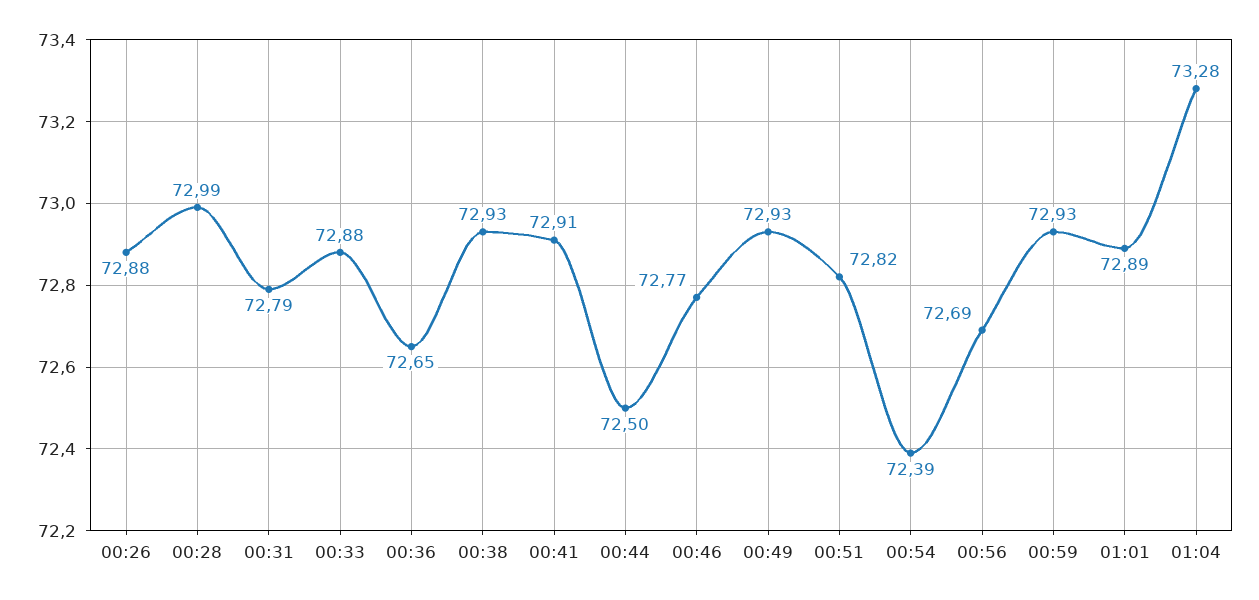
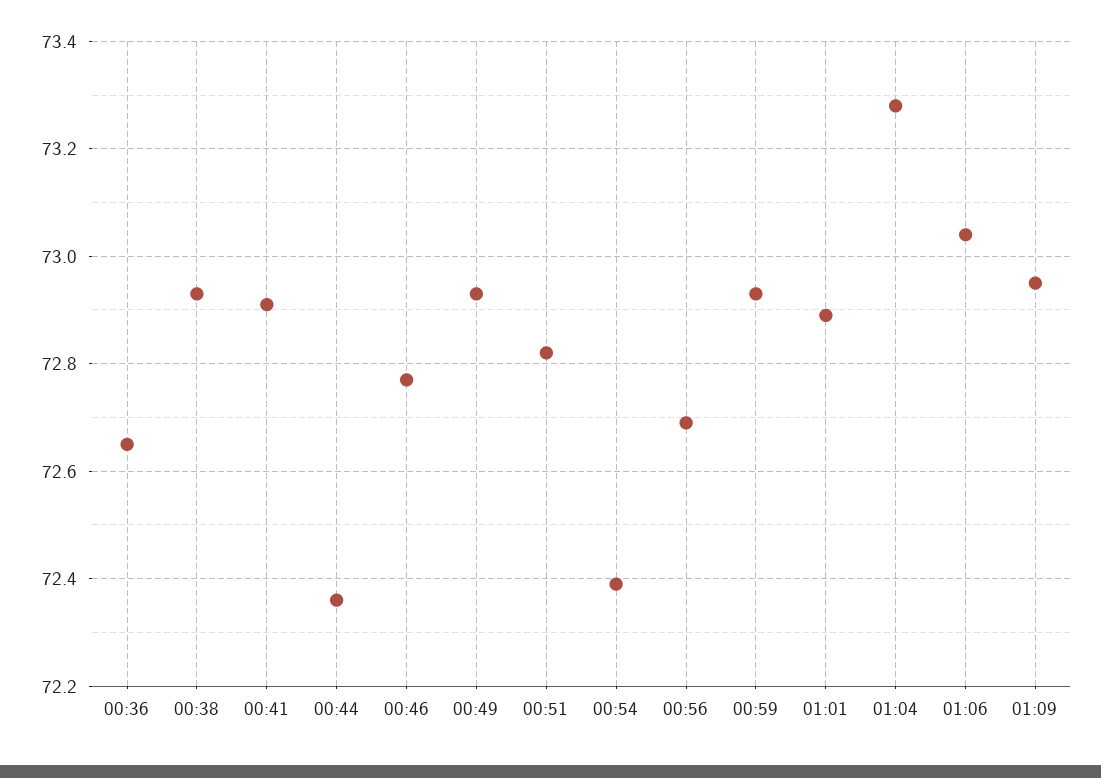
00:26: 72.88 -> none
00:28: 72.99 -> none
00:31: 72.79 -> none
00:33: 72.88 -> none
00:44: 72.5 -> 72.35
01:06: none -> 73.05
01:09: none -> 72.95

